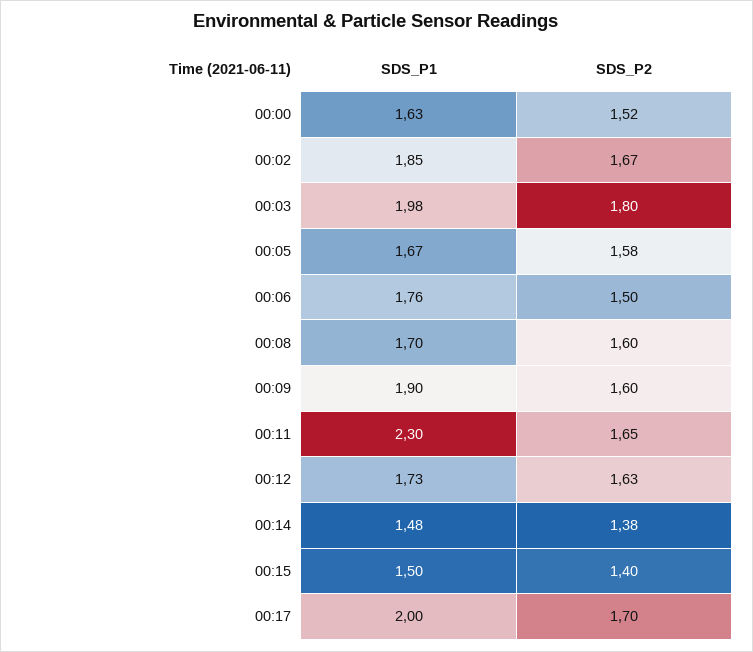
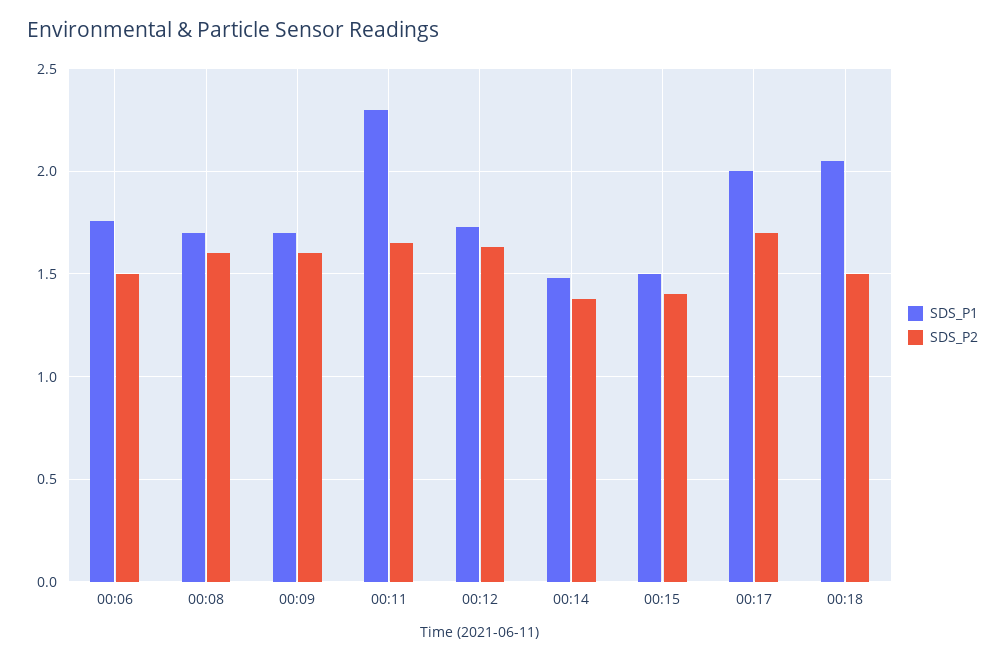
SDS_P1, 00:00: 1.63 -> none
SDS_P2, 00:00: 1.52 -> none
SDS_P1, 00:02: 1.85 -> none
SDS_P2, 00:02: 1.67 -> none
SDS_P1, 00:03: 1.98 -> none
SDS_P2, 00:03: 1.8 -> none
SDS_P1, 00:05: 1.67 -> none
SDS_P2, 00:05: 1.58 -> none
SDS_P1, 00:09: 1.9 -> 1.7
SDS_P1, 00:18: none -> 2.05
SDS_P2, 00:18: none -> 1.5

